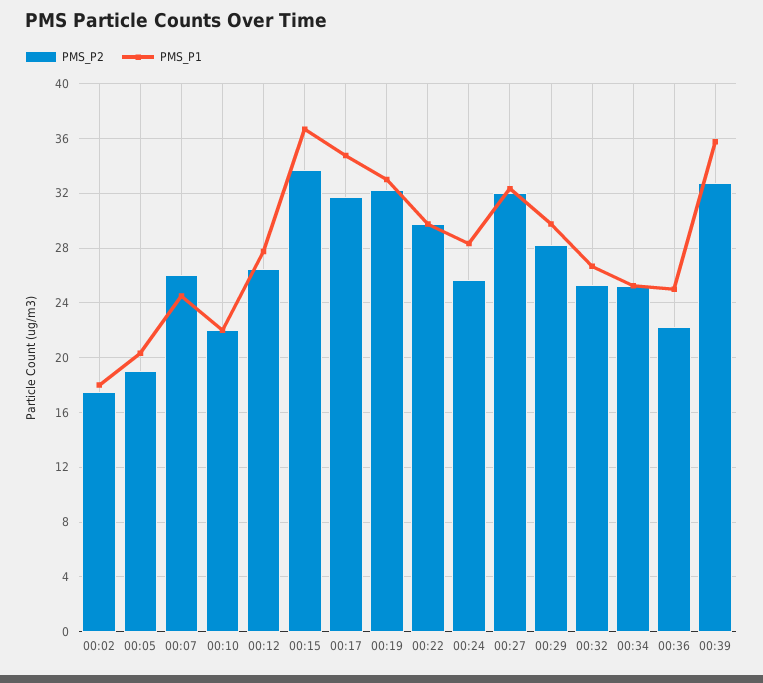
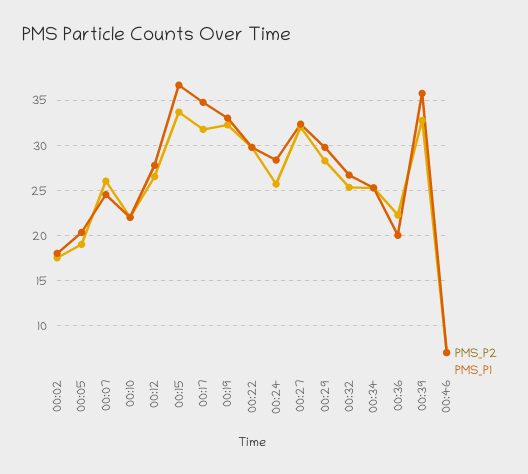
PMS_P1, 00:36: 25 -> 20
PMS_P2, 00:46: none -> 7
PMS_P1, 00:46: none -> 7

